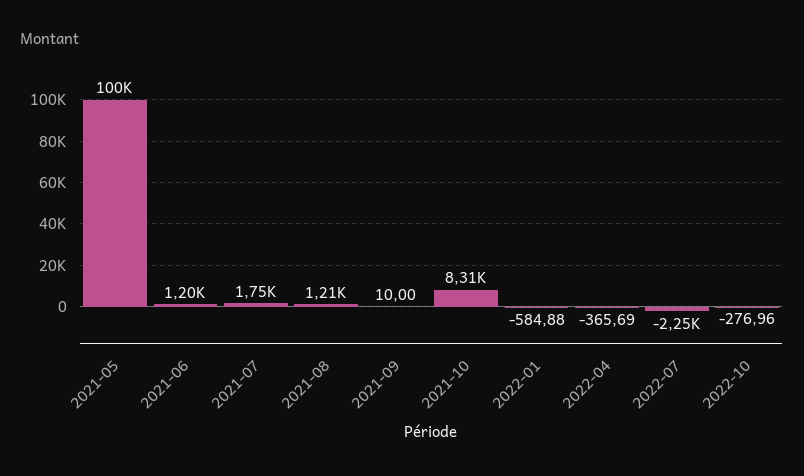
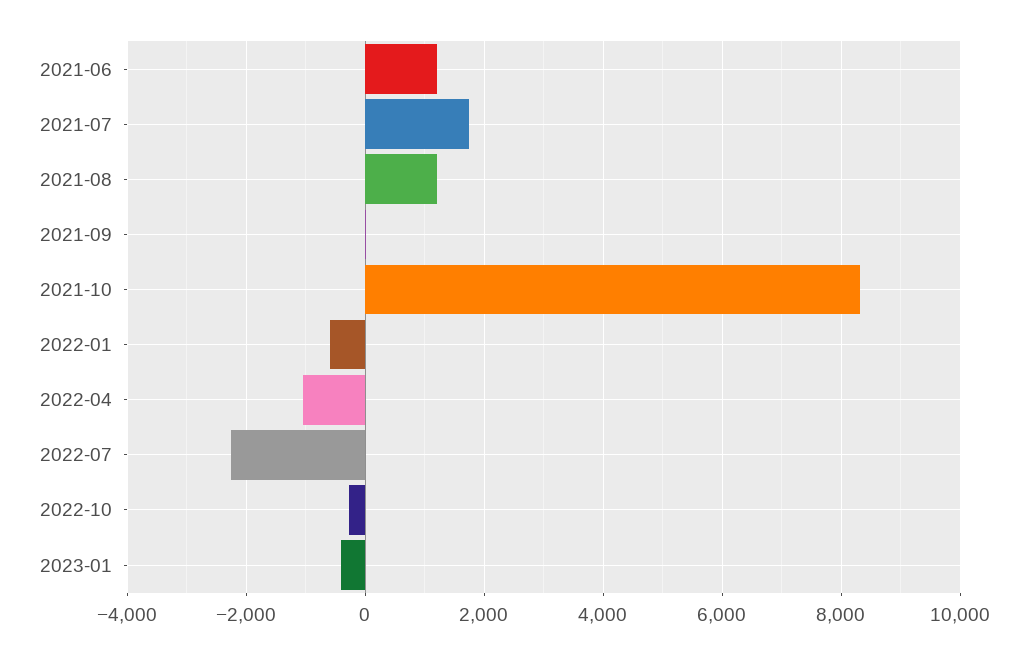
2021-05: 100000 -> none
2022-04: -365.69 -> -1000
2023-01: none -> -400

